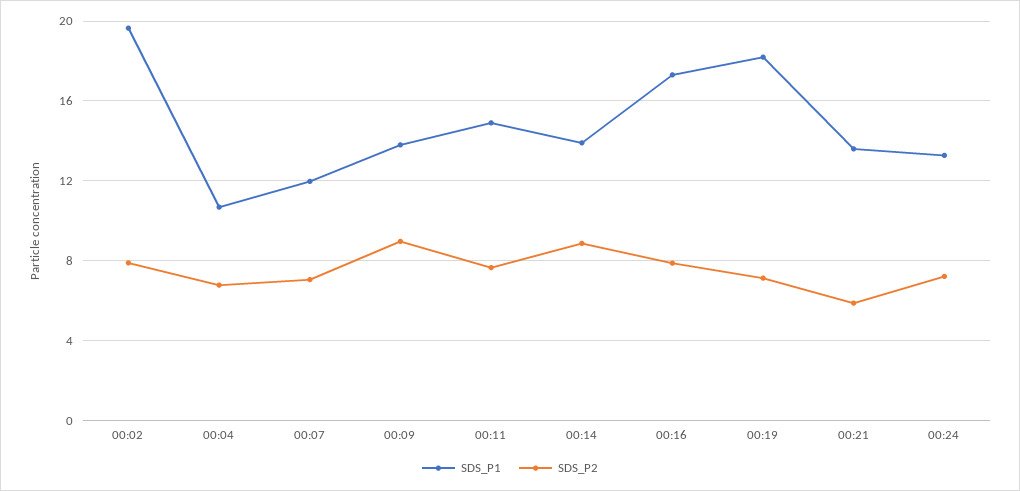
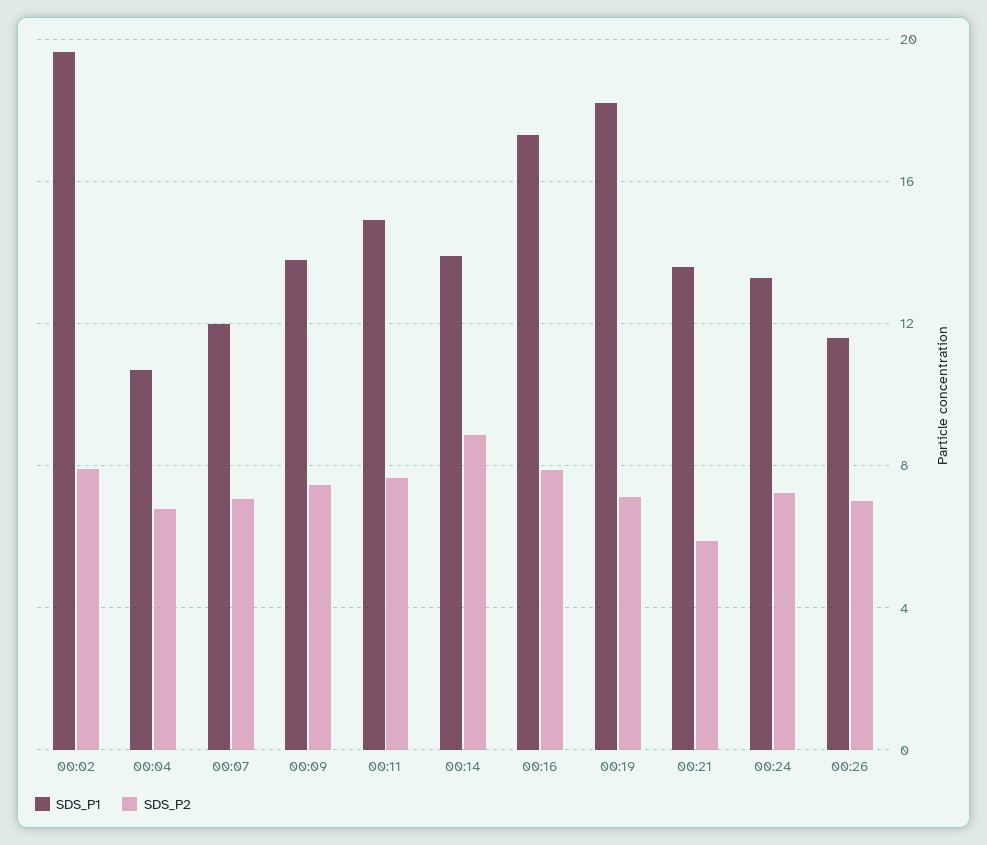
SDS_P2, 00:09: 9 -> 7.5
SDS_P1, 00:26: none -> 11.5
SDS_P2, 00:26: none -> 7

